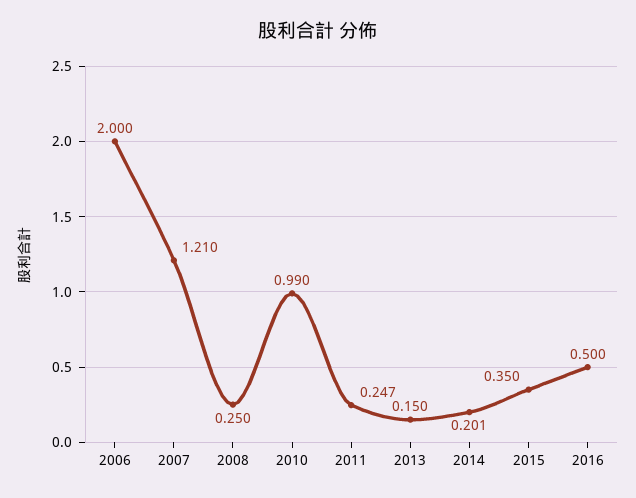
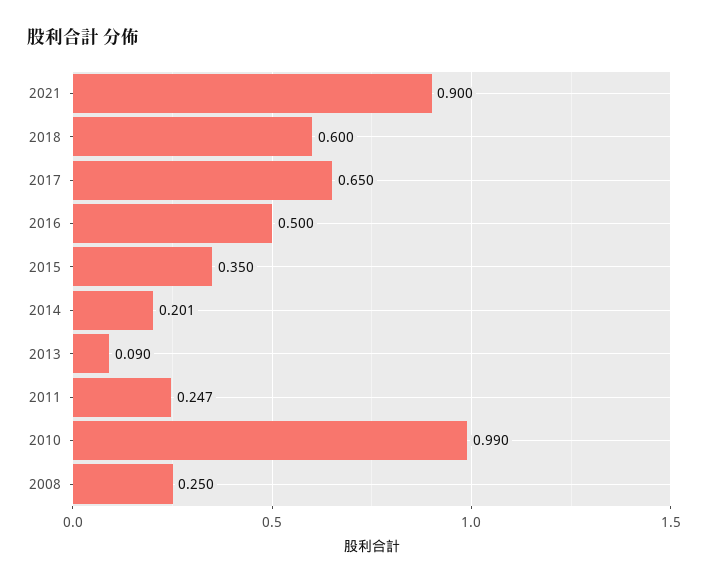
2006: 2 -> none
2007: 1.21 -> none
2013: 0.15 -> 0.09
2021: none -> 0.9
2018: none -> 0.6
2017: none -> 0.65

